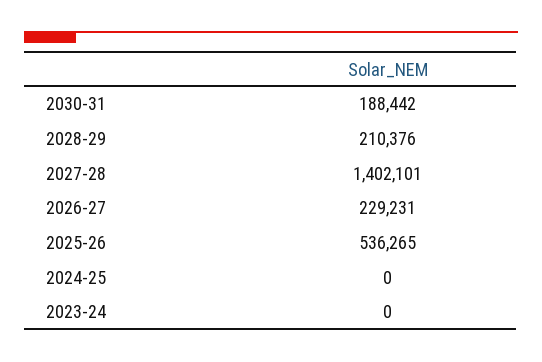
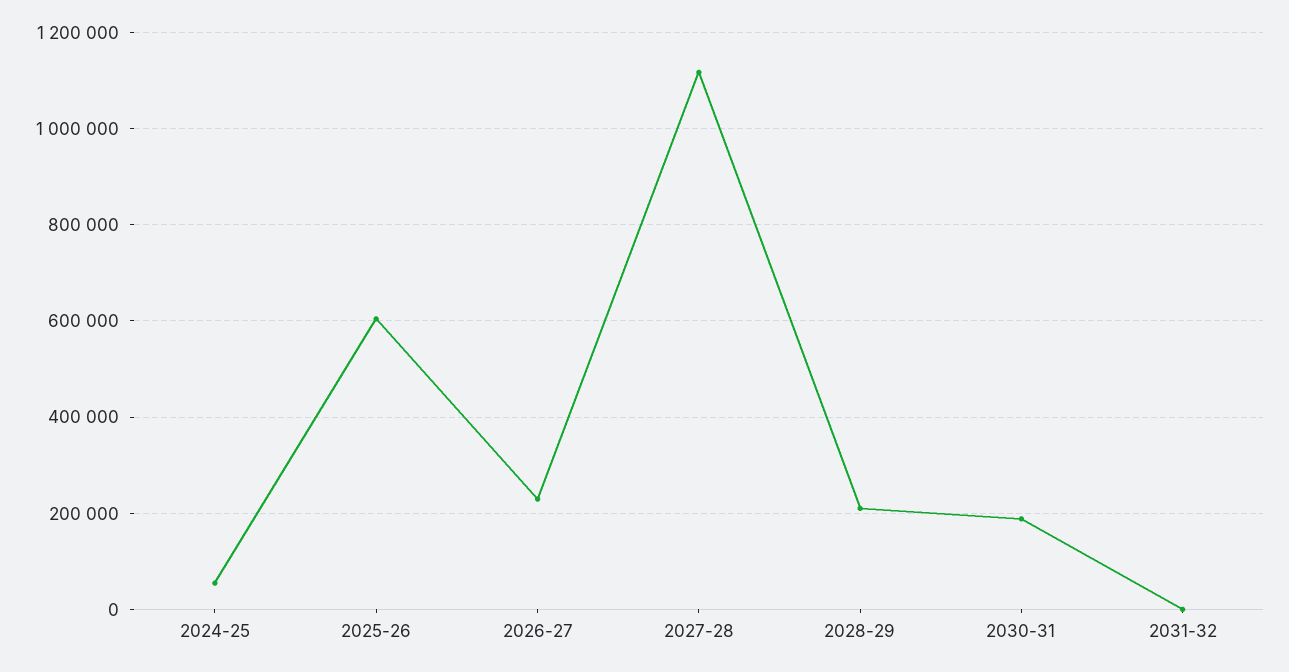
2027-28: 1402101 -> 1120000
2025-26: 536265 -> 600000
2024-25: 0 -> 60000
2023-24: 0 -> none
2031-32: none -> 0

